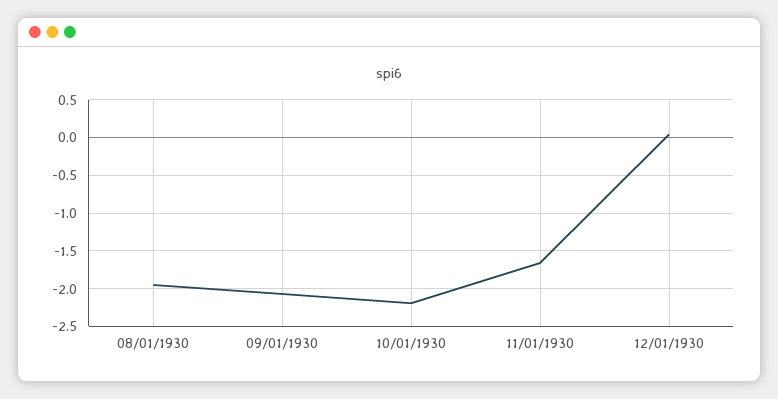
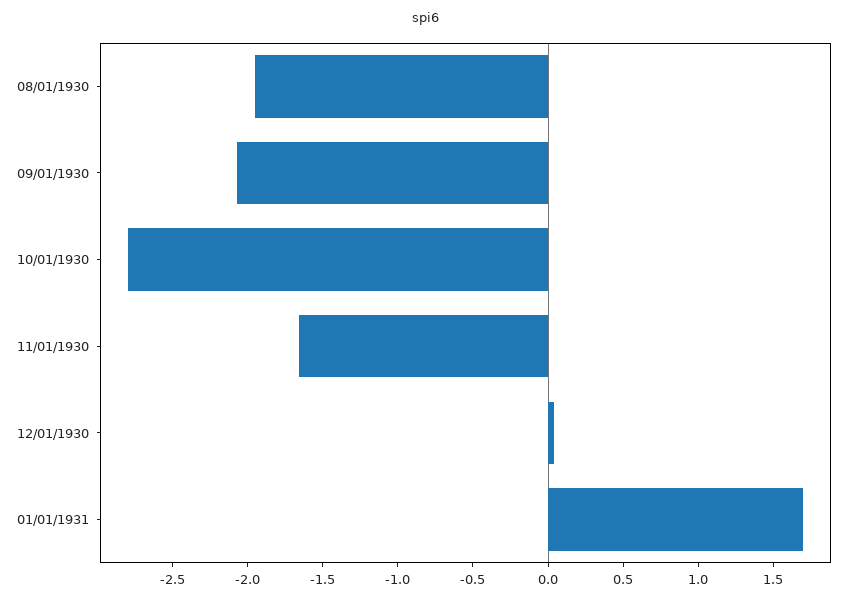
10/01/1930: -2.2 -> -2.8
01/01/1931: none -> 1.7

